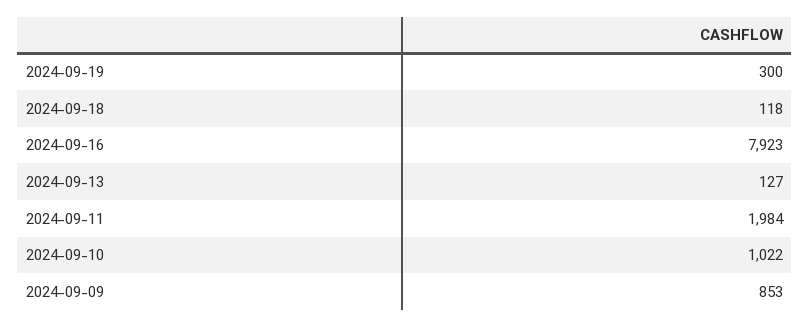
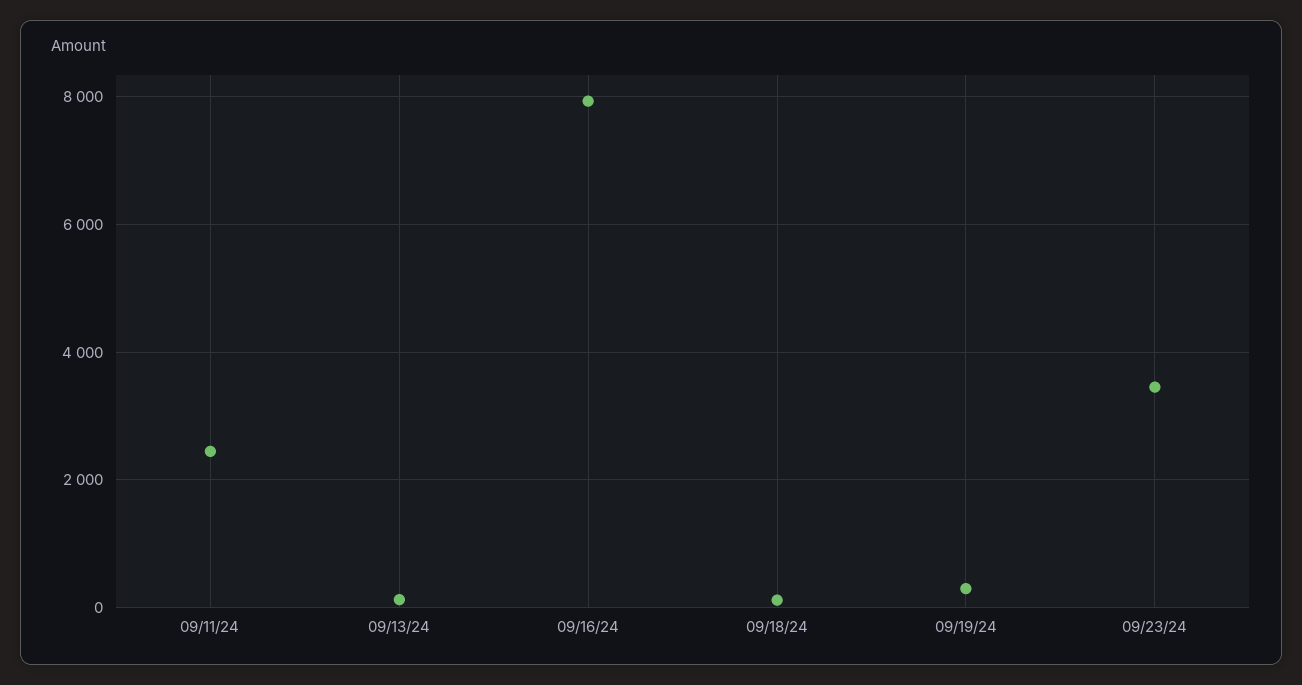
2024-09-11: 1984 -> 2400
2024-09-10: 1022 -> none
2024-09-09: 853 -> none
09/23/24: none -> 3400

